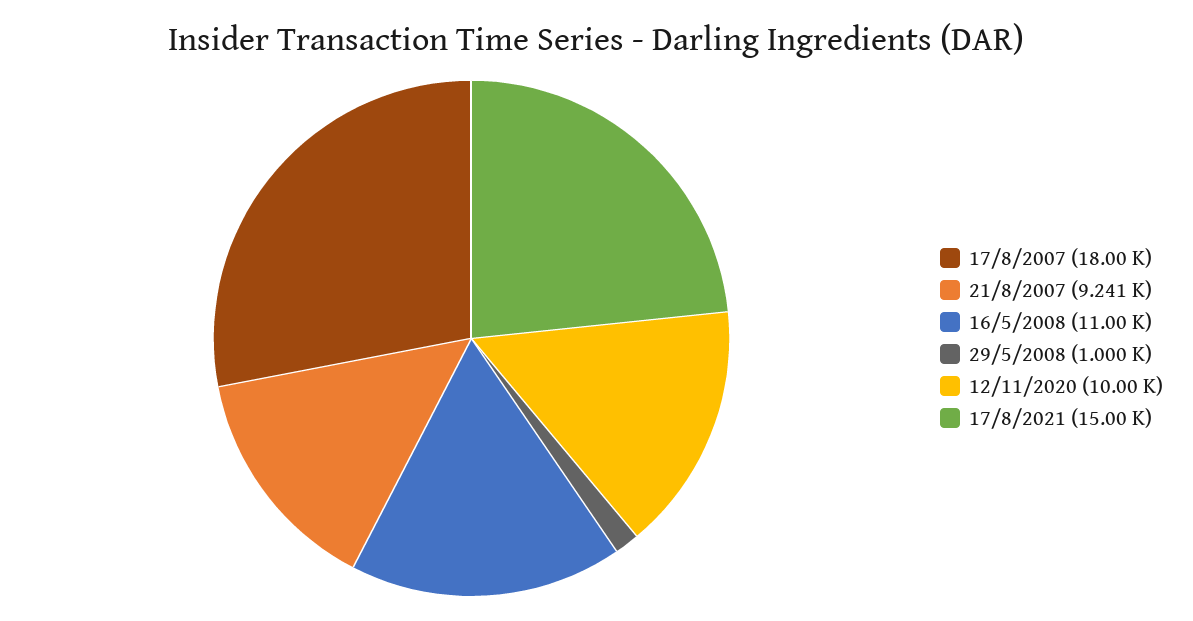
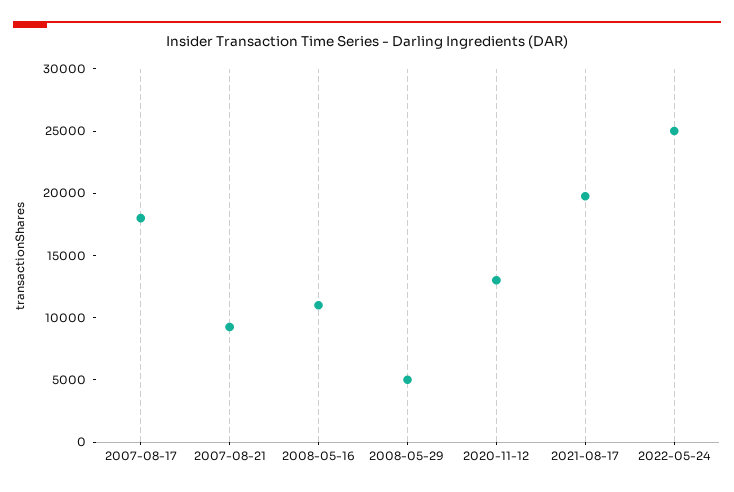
29/5/2008: 1000 -> 5000
12/11/2020: 10000 -> 13000
17/8/2021: 15000 -> 20000
2022-05-24: none -> 25000

